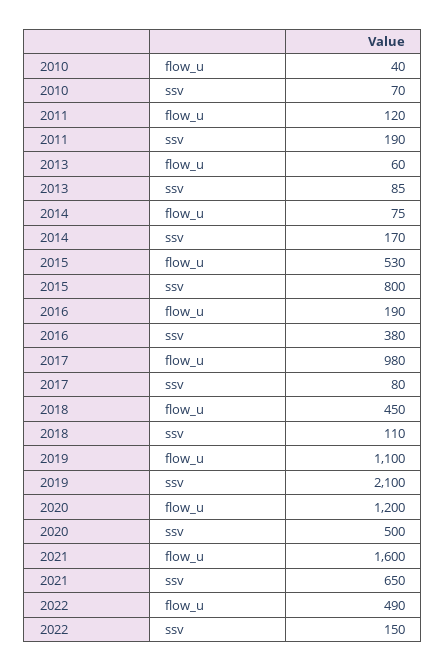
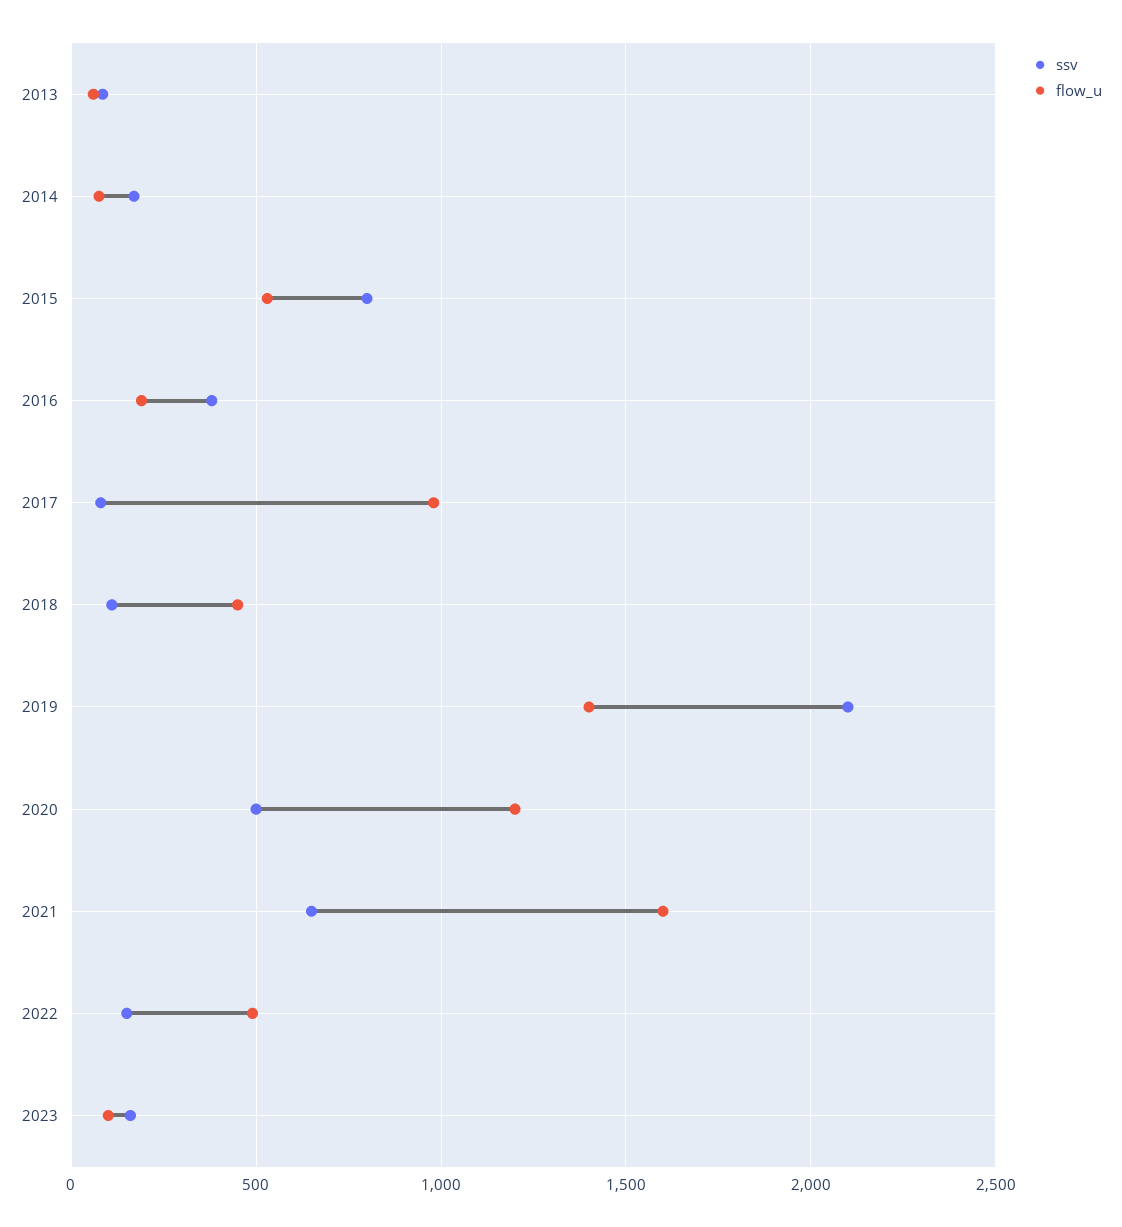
flow_u, 2010: 40 -> none
ssv, 2010: 70 -> none
flow_u, 2011: 120 -> none
ssv, 2011: 190 -> none
flow_u, 2019: 1100 -> 1400
ssv, 2023: none -> 150
flow_u, 2023: none -> 100

